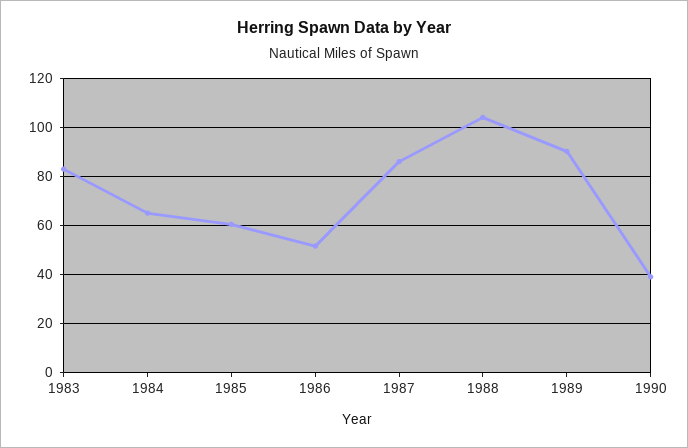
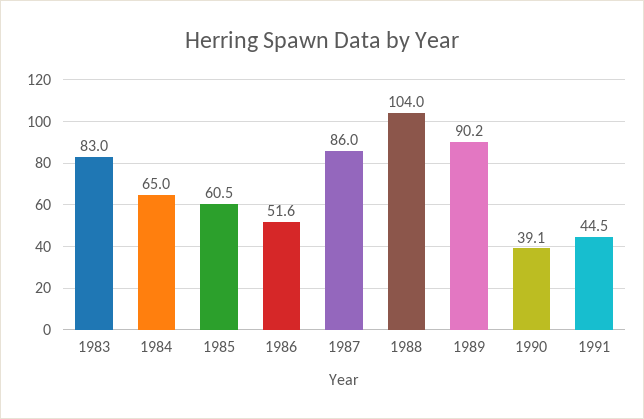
1991: none -> 44.5

